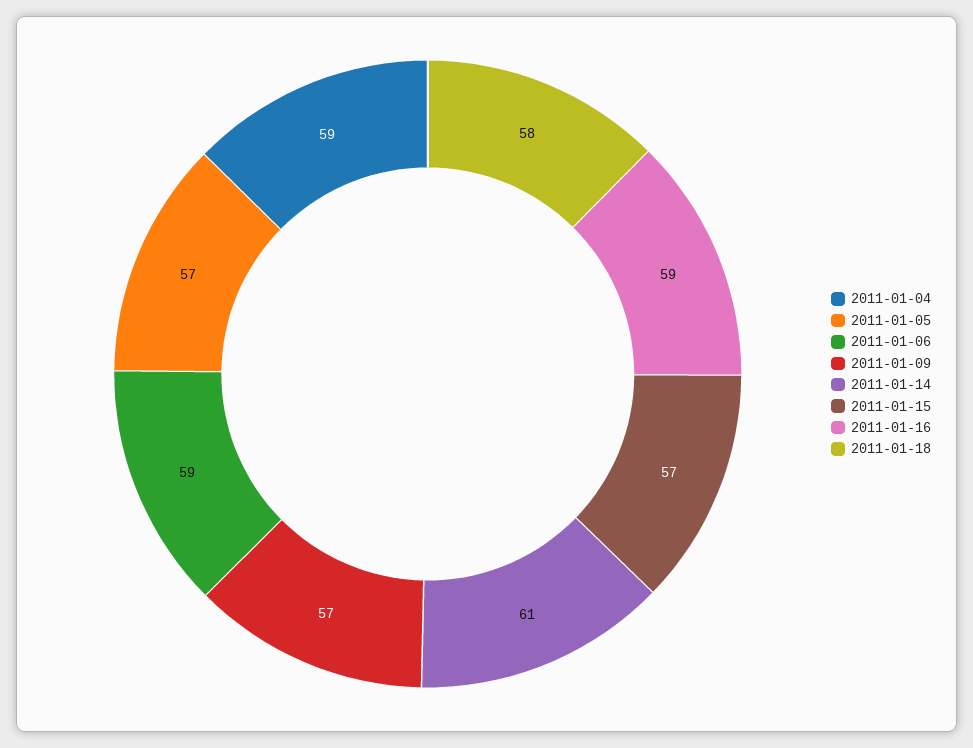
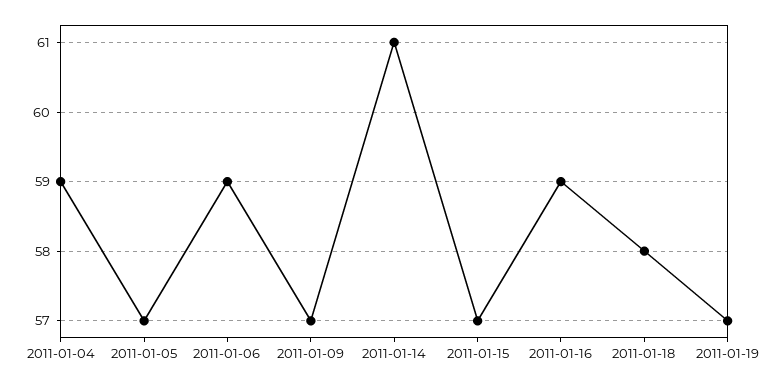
2011-01-19: none -> 57

